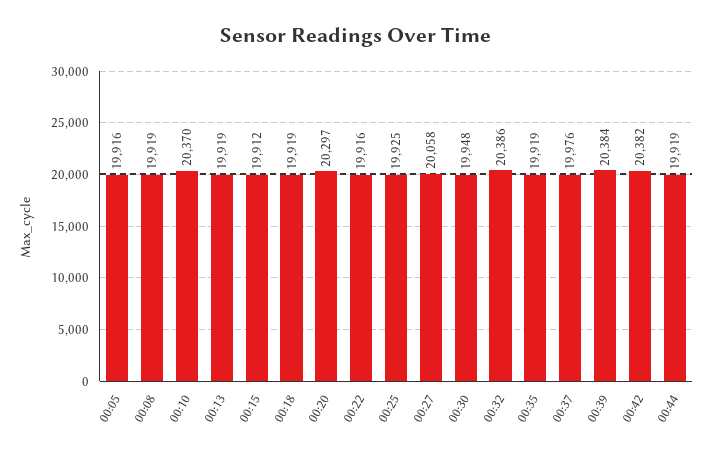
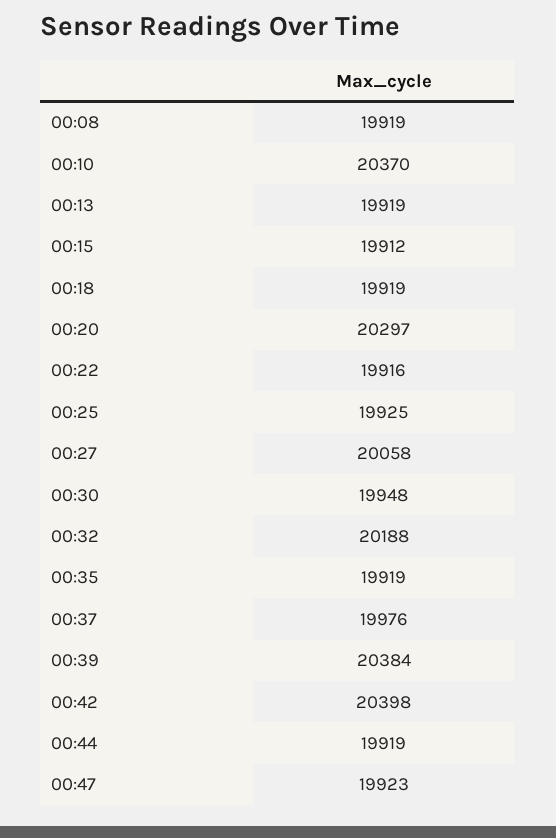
00:05: 19916 -> none
00:32: 20386 -> 20188
00:42: 20382 -> 20398
00:47: none -> 19923

